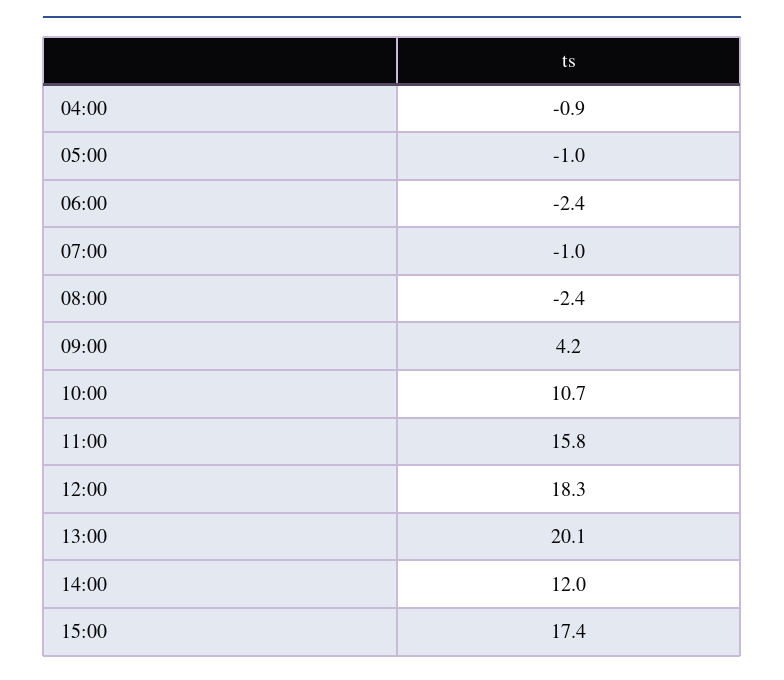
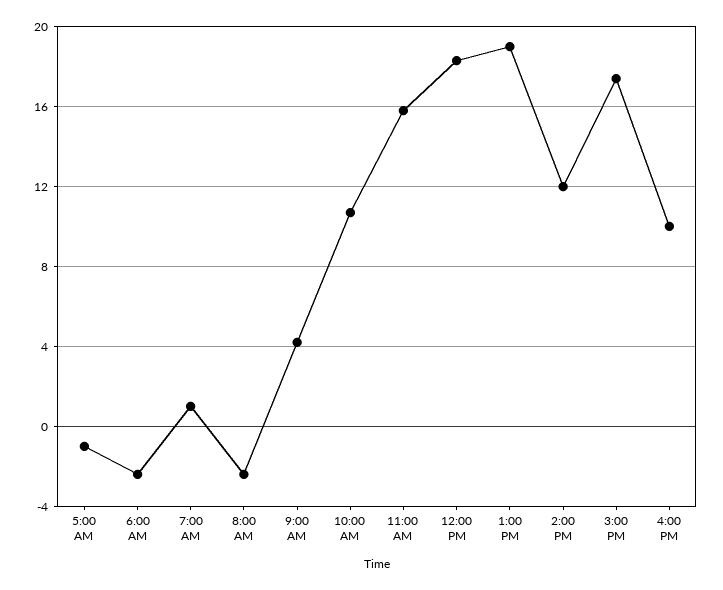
04:00: -0.9 -> none
07:00: -1 -> 1
13:00: 20.1 -> 19
4:00 PM: none -> 10

